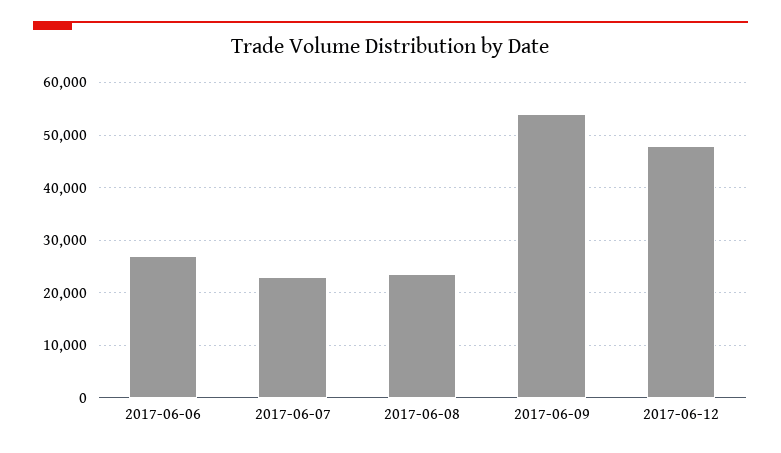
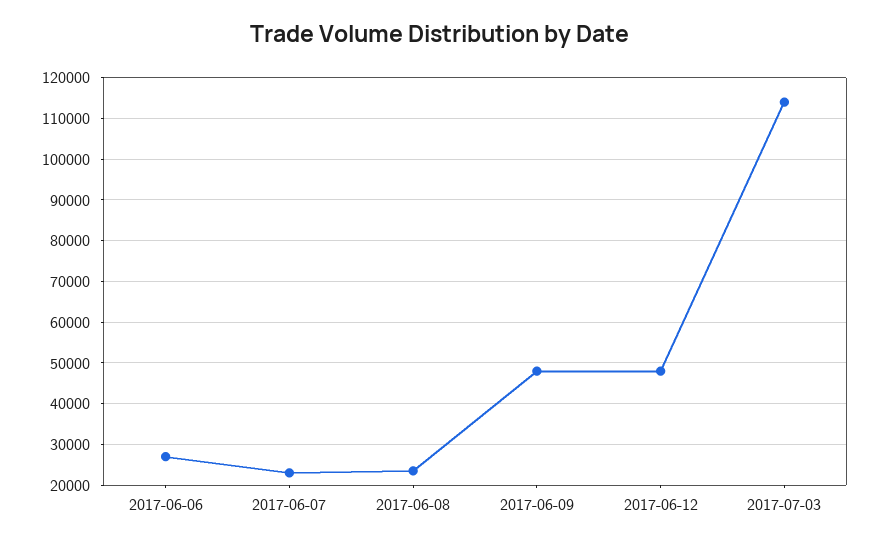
2017-06-09: 54000 -> 48000
2017-07-03: none -> 114000

